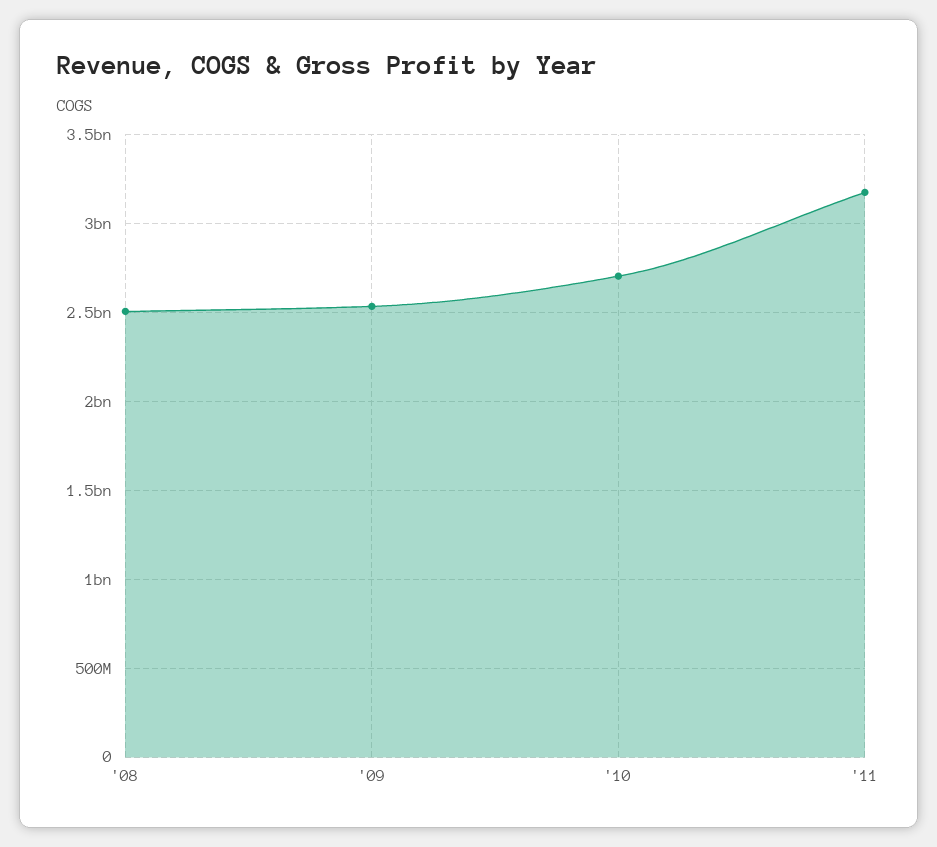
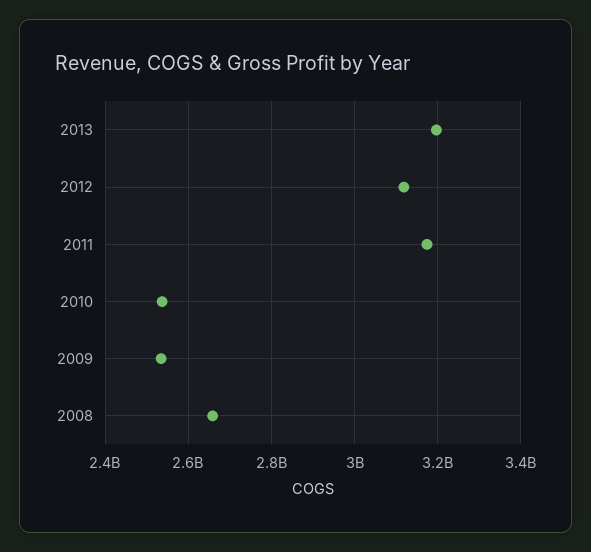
'08: 2500000000 -> 2660000000
'10: 2700000000 -> 2540000000
2013: none -> 3200000000
2012: none -> 3120000000

